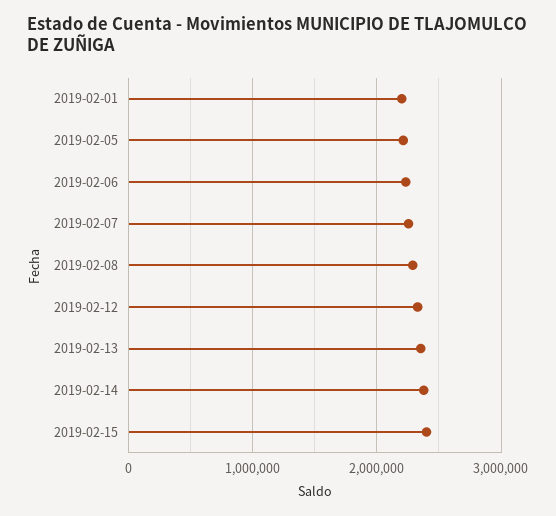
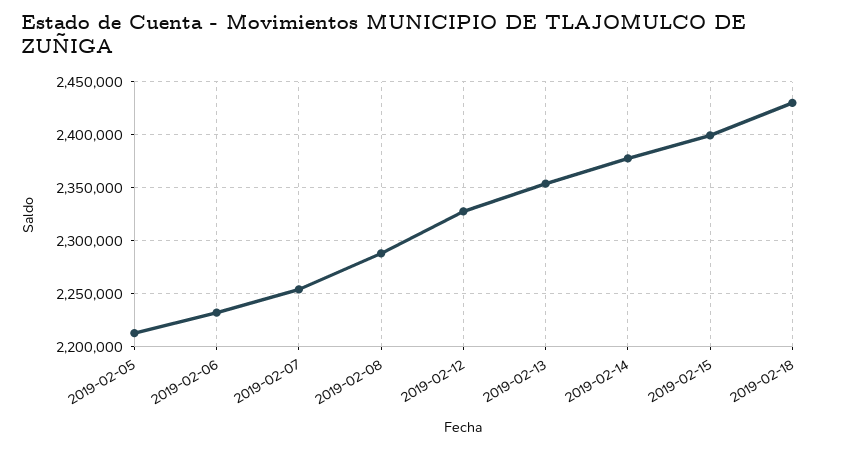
2019-02-01: 2200000 -> none
2019-02-18: none -> 2430000

